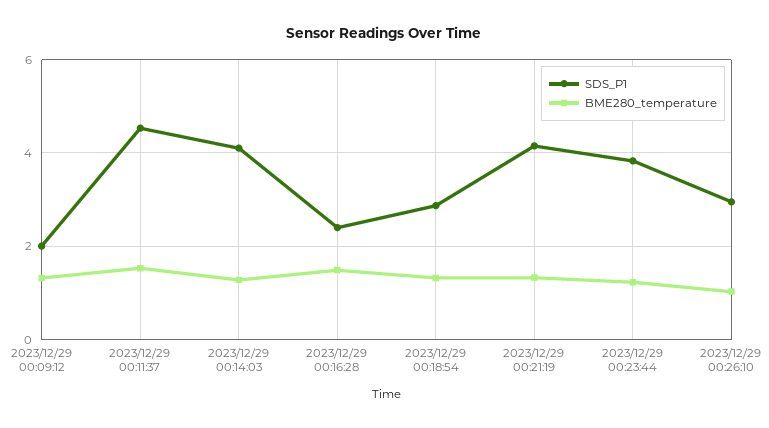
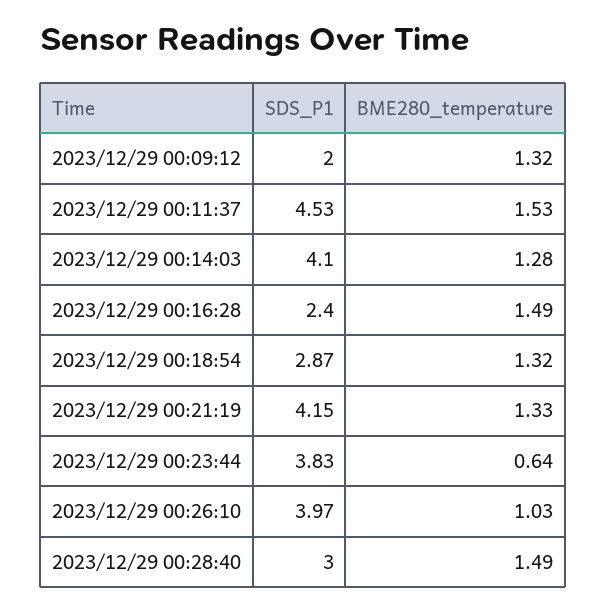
BME280_temperature, 2023/12/29 00:23:44: 1.2 -> 0.64
SDS_P1, 2023/12/29 00:26:10: 3 -> 3.97
SDS_P1, 2023/12/29 00:28:40: none -> 3
BME280_temperature, 2023/12/29 00:28:40: none -> 1.49

